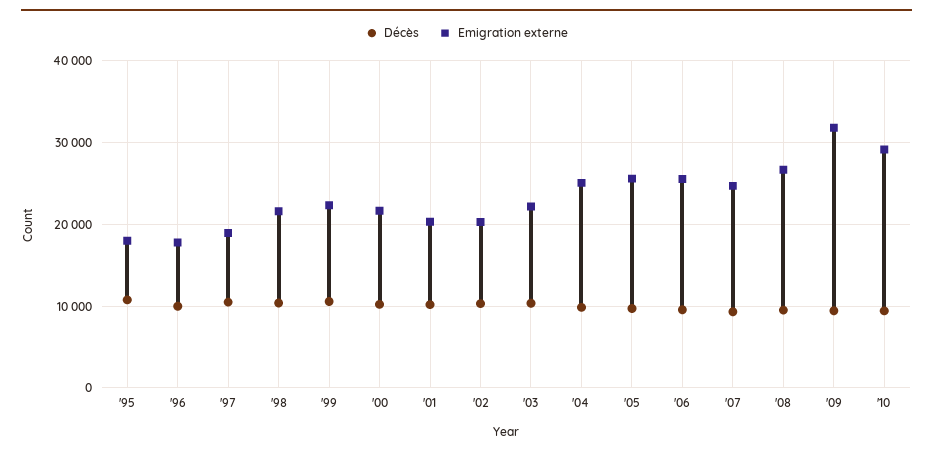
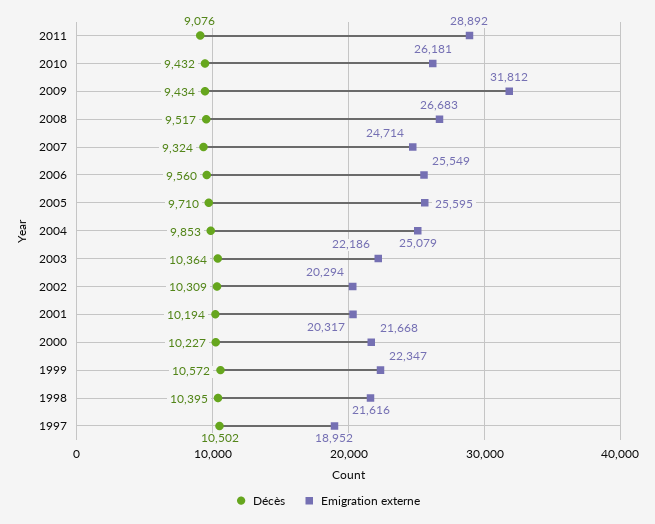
Décès, '95: 11000 -> none
Emigration externe, '95: 18000 -> none
Décès, '96: 10000 -> none
Emigration externe, '96: 18000 -> none
Emigration externe, '10: 29000 -> 26181
Décès, 2011: none -> 9076
Emigration externe, 2011: none -> 28892

